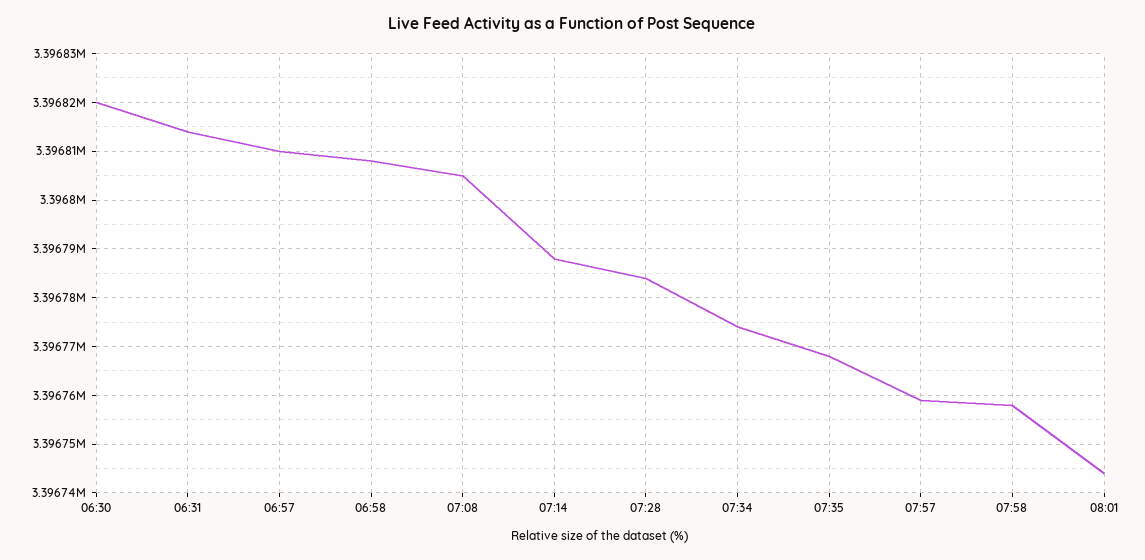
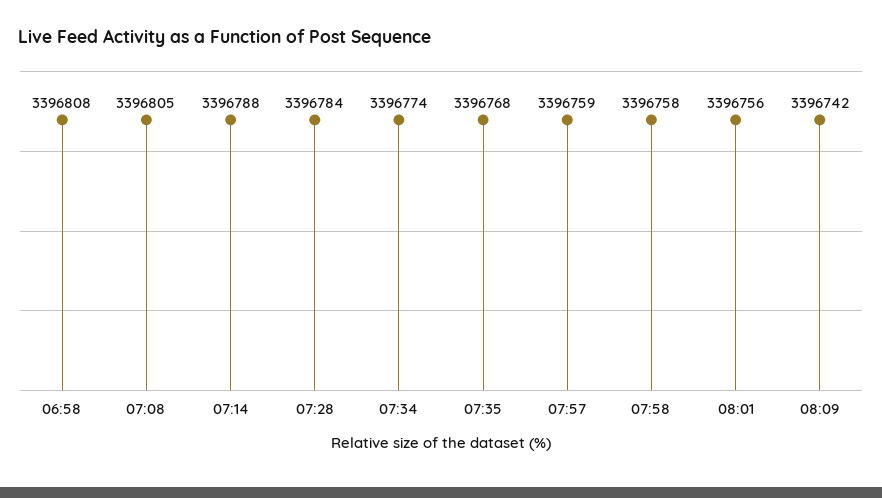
06:30: 3396820 -> none
06:31: 3396815 -> none
06:57: 3396810 -> none
08:01: 3396745 -> 3396756
08:09: none -> 3396742

